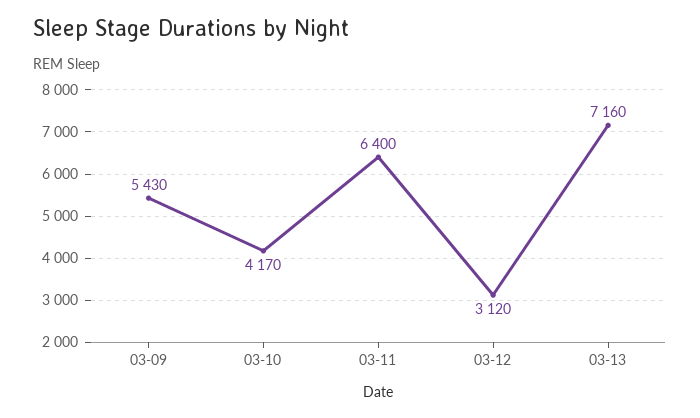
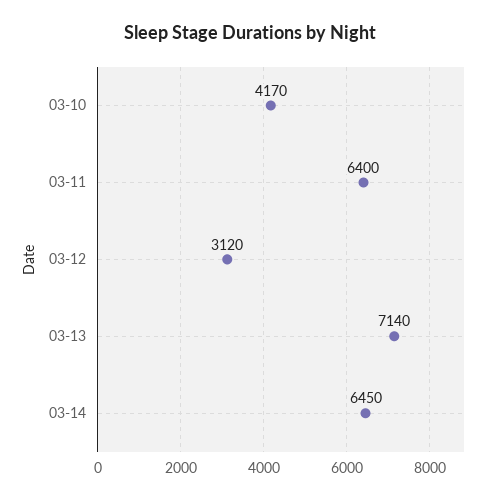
03-09: 5430 -> none
03-13: 7160 -> 7140
03-14: none -> 6450

